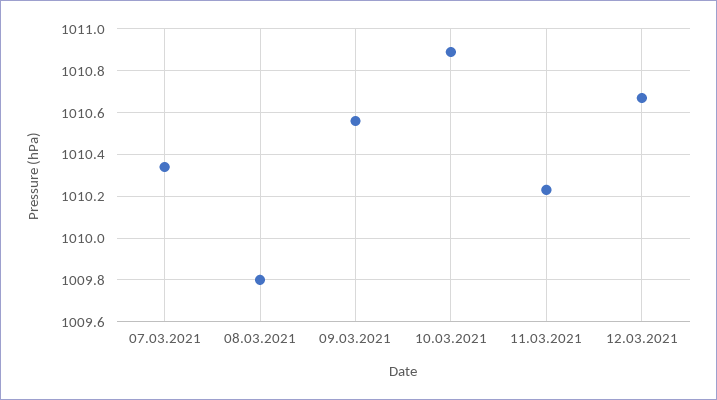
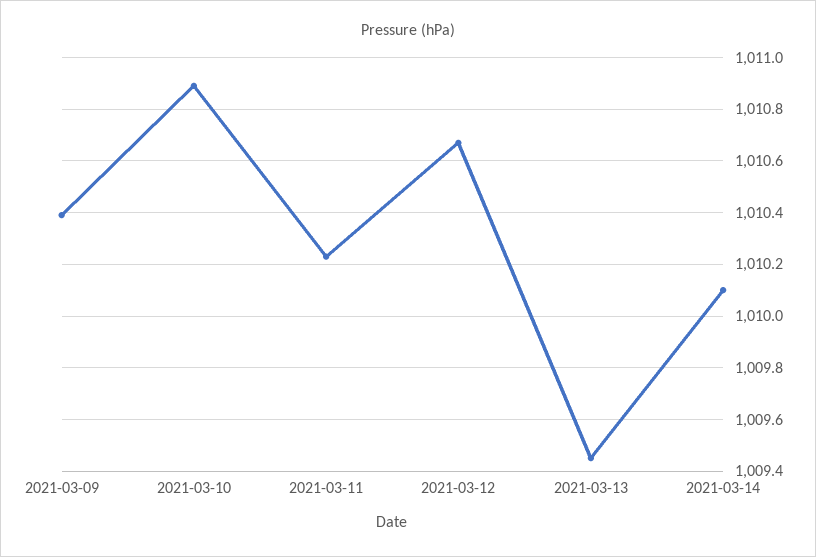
07.03.2021: 1010.35 -> none
08.03.2021: 1009.8 -> none
09.03.2021: 1010.55 -> 1010.4
2021-03-13: none -> 1009.45
2021-03-14: none -> 1010.1

